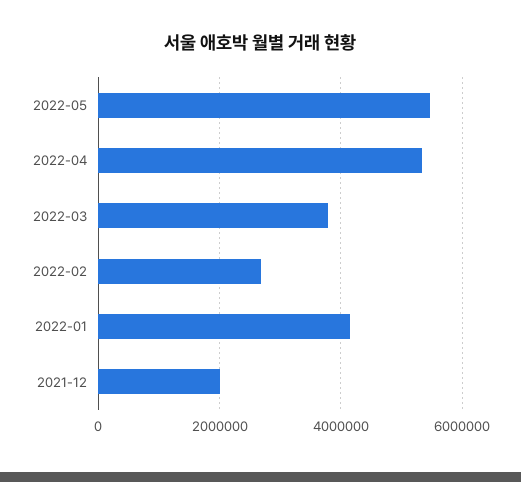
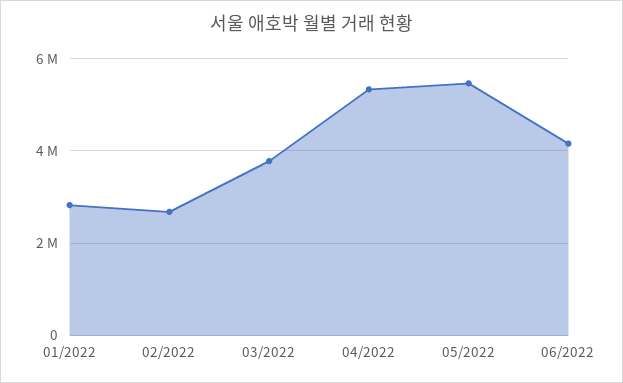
2022-01: 4200000 -> 2800000
2021-12: 2000000 -> none
06/2022: none -> 4200000

